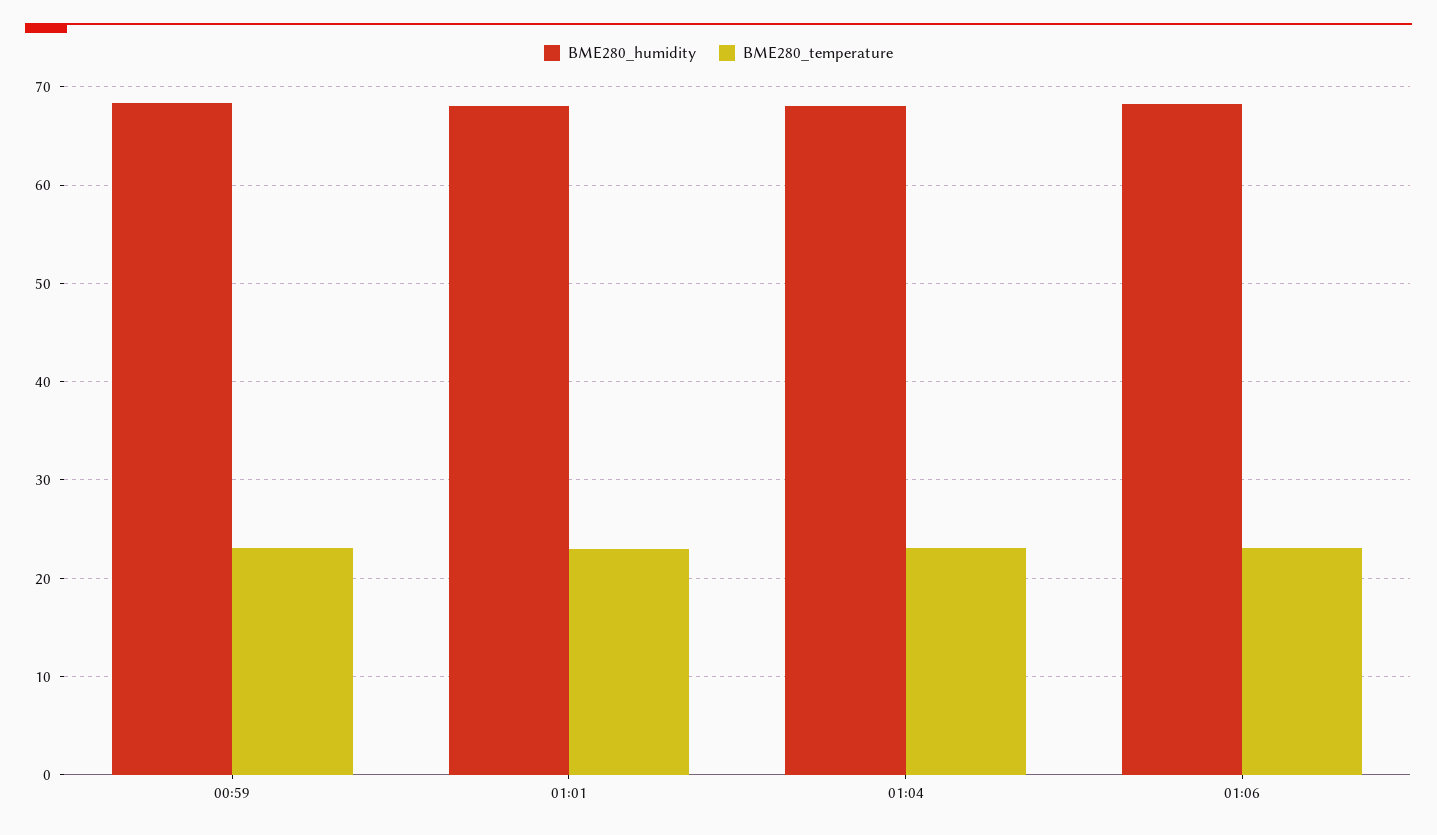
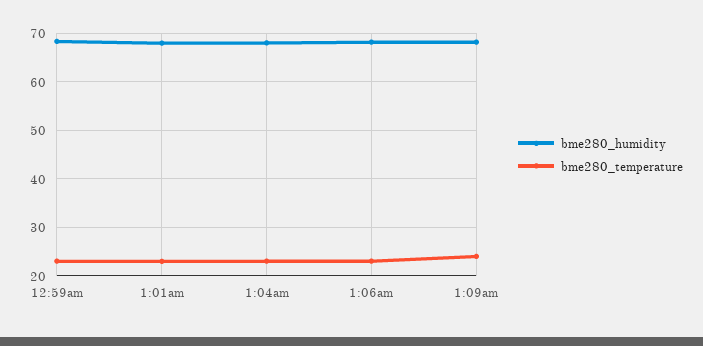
BME280_humidity, 1:09am: none -> 68
BME280_temperature, 1:09am: none -> 24

